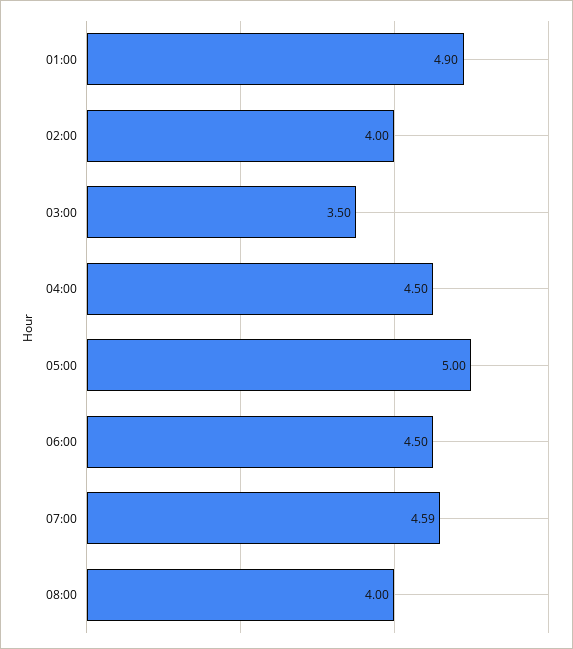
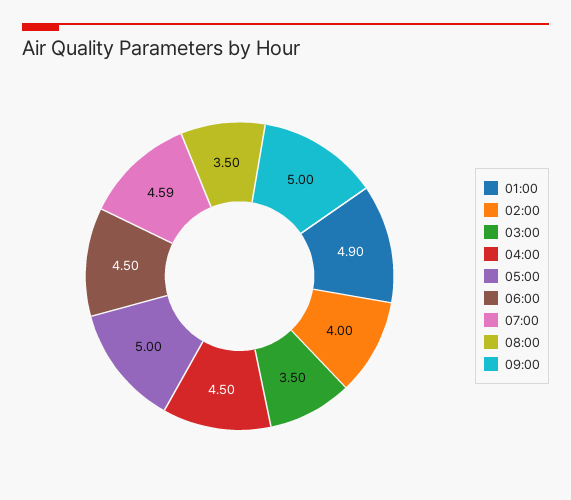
08:00: 4 -> 3.5
09:00: none -> 5

